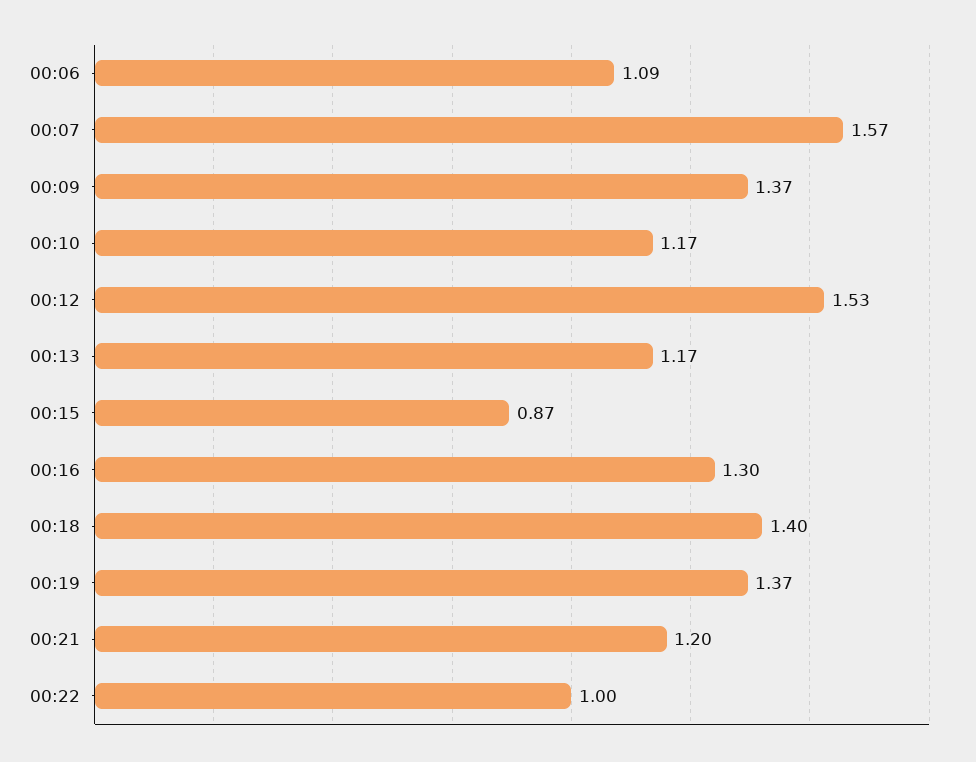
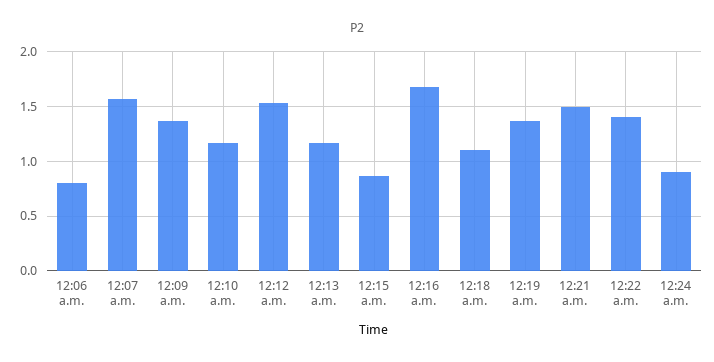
00:06: 1.09 -> 0.8
00:16: 1.3 -> 1.7
00:18: 1.4 -> 1.1
00:21: 1.2 -> 1.5
00:22: 1 -> 1.4
12:24 a.m.: none -> 0.9

